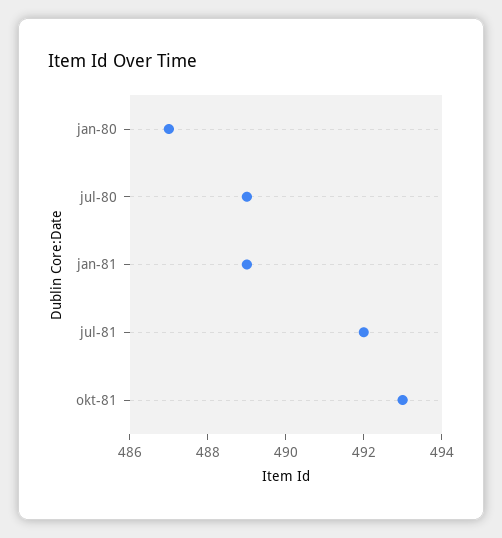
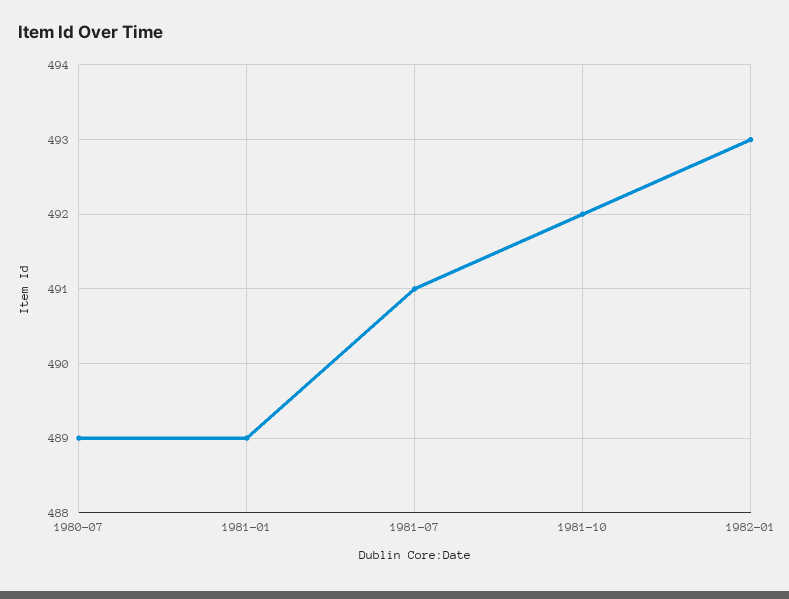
jan-80: 487 -> none
jul-81: 492 -> 491
okt-81: 493 -> 492
1982-01: none -> 493

